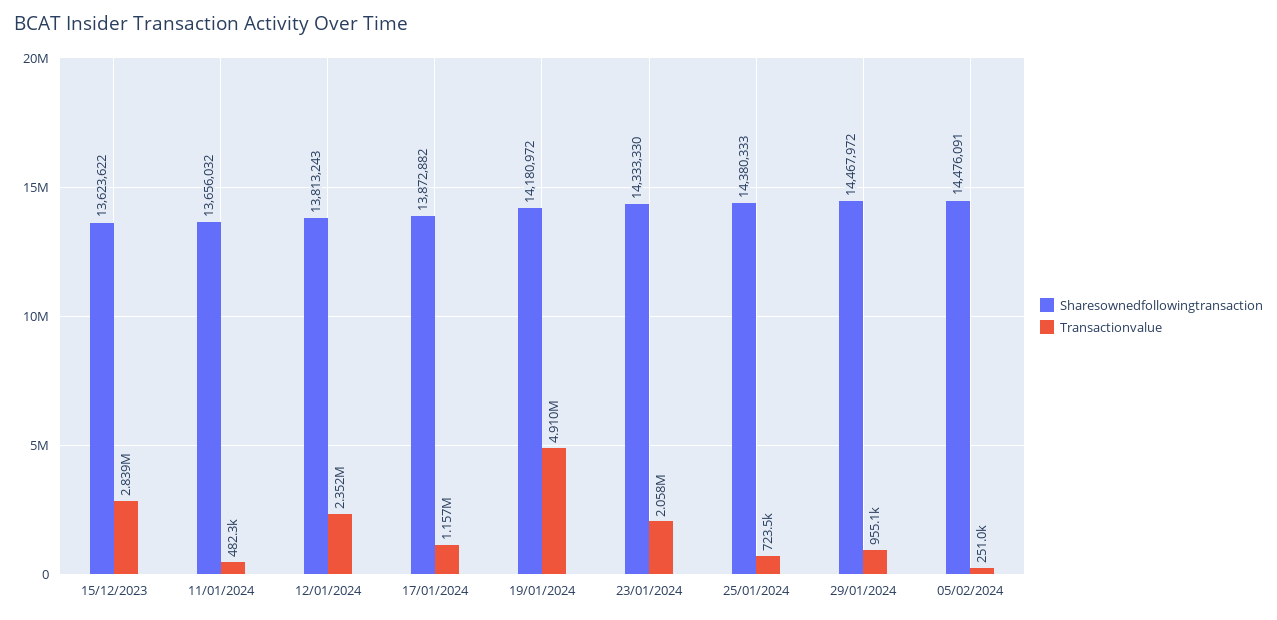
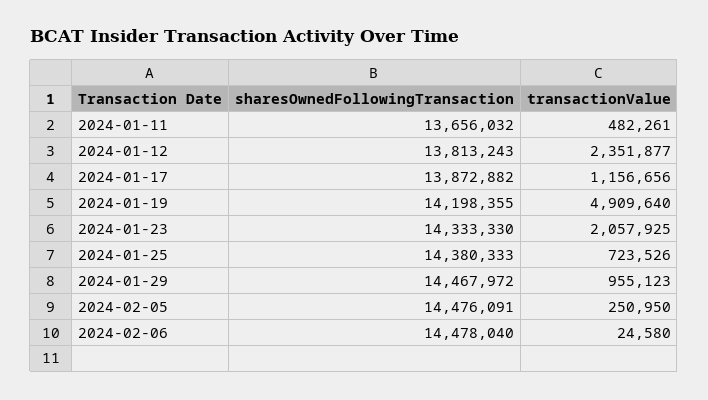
Sharesownedfollowingtransaction, 15/12/2023: 13623622 -> none
Transactionvalue, 15/12/2023: 2839000 -> none
Sharesownedfollowingtransaction, 19/01/2024: 14180972 -> 14198355
Sharesownedfollowingtransaction, 2024-02-06: none -> 14478040
Transactionvalue, 2024-02-06: none -> 24580

